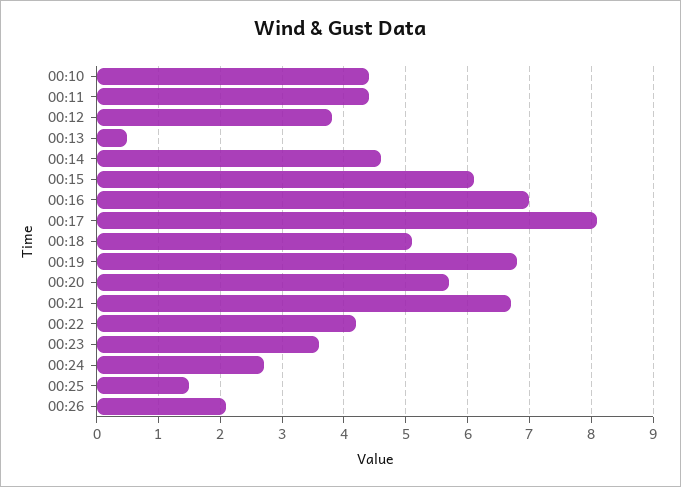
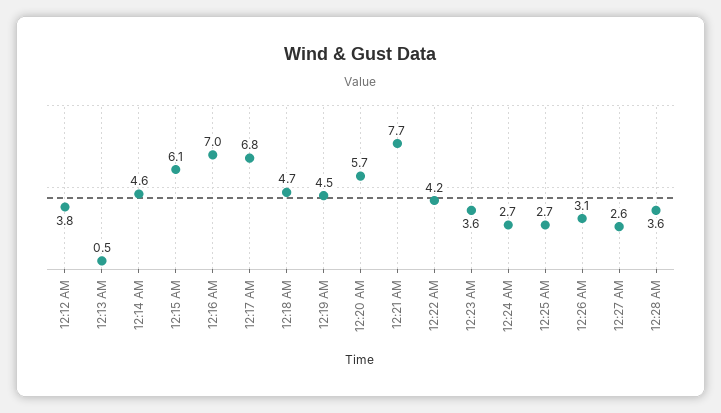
00:10: 4.4 -> none
00:11: 4.4 -> none
00:17: 8.1 -> 6.8
00:18: 5.1 -> 4.7
00:19: 6.8 -> 4.5
00:21: 6.7 -> 7.7
00:25: 1.5 -> 2.7
00:26: 2.1 -> 3.1
12:27 AM: none -> 2.6
12:28 AM: none -> 3.6

